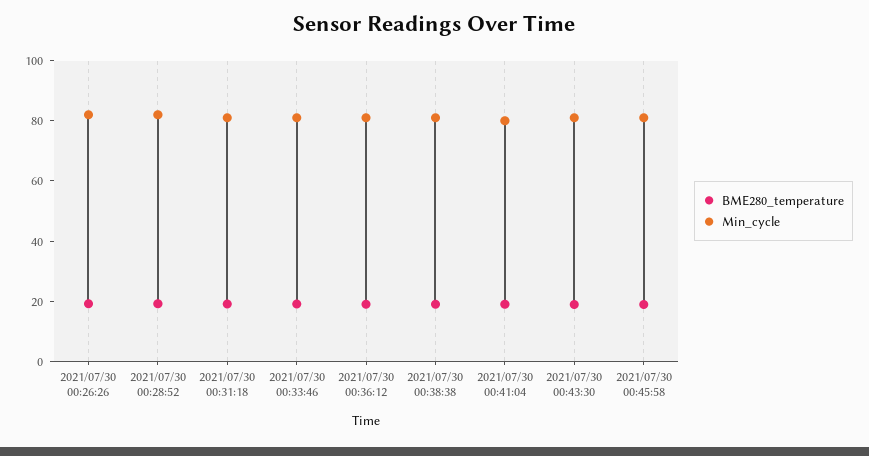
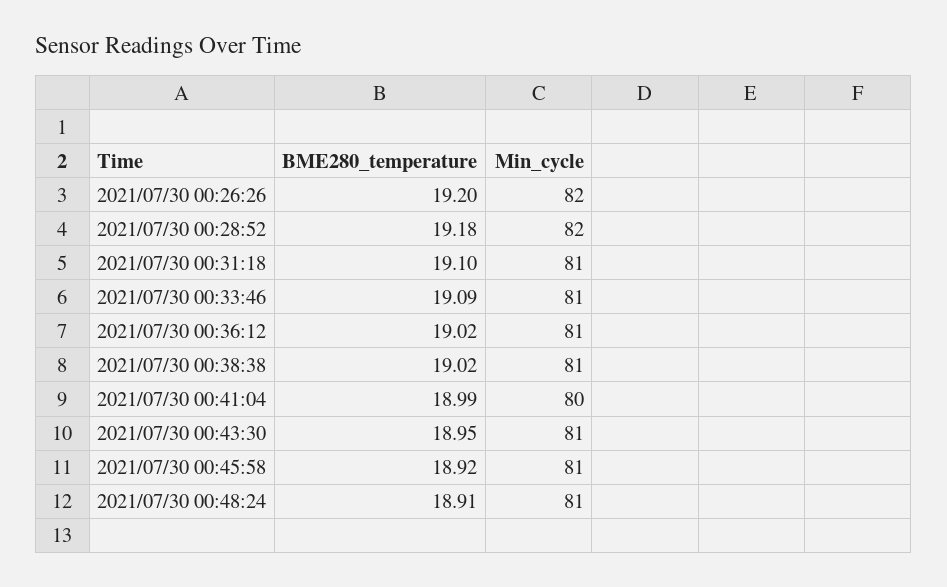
BME280_temperature, 2021/07/30 00:48:24: none -> 18.91
Min_cycle, 2021/07/30 00:48:24: none -> 81

